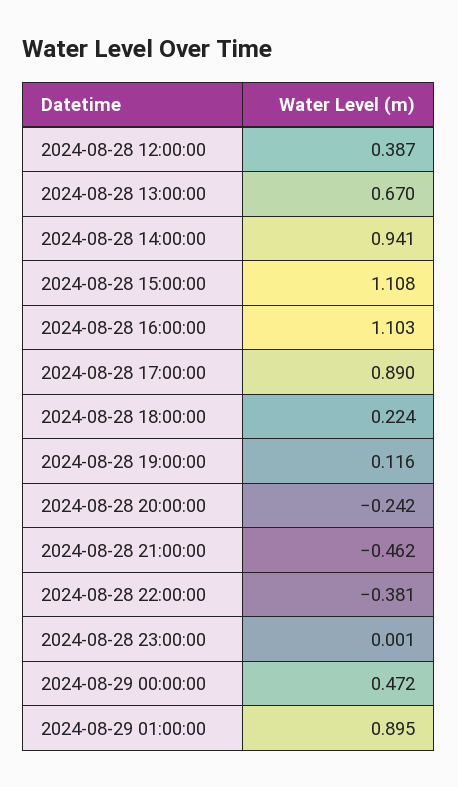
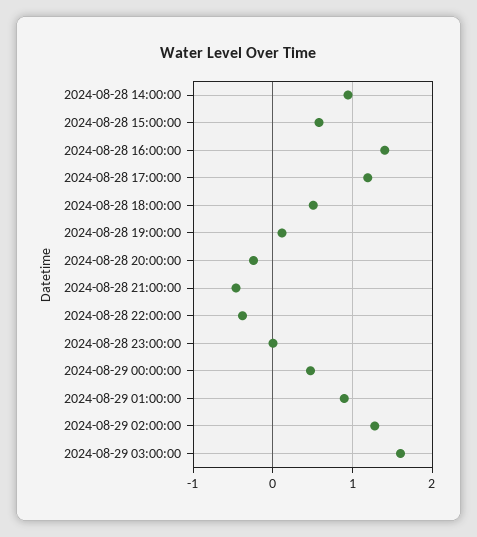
2024-08-28 12:00:00: 0.387 -> none
2024-08-28 13:00:00: 0.67 -> none
2024-08-28 15:00:00: 1.108 -> 0.6
2024-08-28 16:00:00: 1.103 -> 1.4
2024-08-28 17:00:00: 0.89 -> 1.2
2024-08-28 18:00:00: 0.224 -> 0.5
2024-08-29 02:00:00: none -> 1.3
2024-08-29 03:00:00: none -> 1.6

